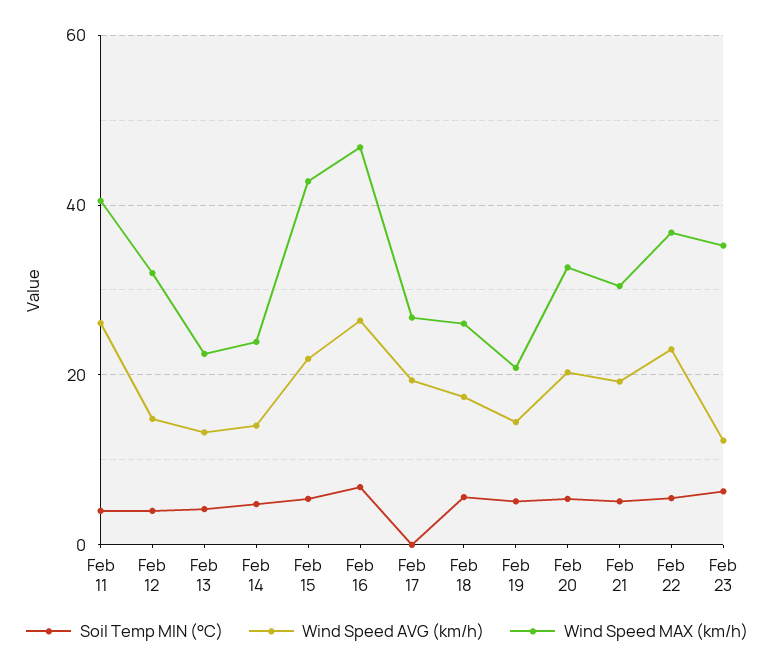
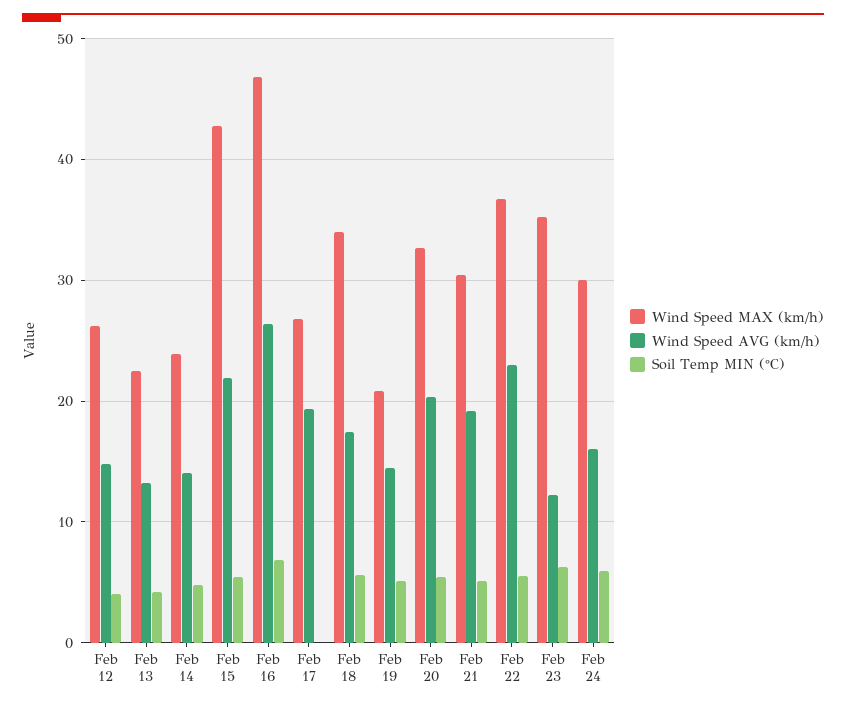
Soil Temp MIN (°C), Feb 11: 4 -> none
Wind Speed AVG (km/h), Feb 11: 26 -> none
Wind Speed MAX (km/h), Feb 11: 40 -> none
Wind Speed MAX (km/h), Feb 12: 32 -> 26
Wind Speed MAX (km/h), Feb 18: 26 -> 34
Wind Speed MAX (km/h), Feb 24: none -> 30
Wind Speed AVG (km/h), Feb 24: none -> 16
Soil Temp MIN (°C), Feb 24: none -> 6

